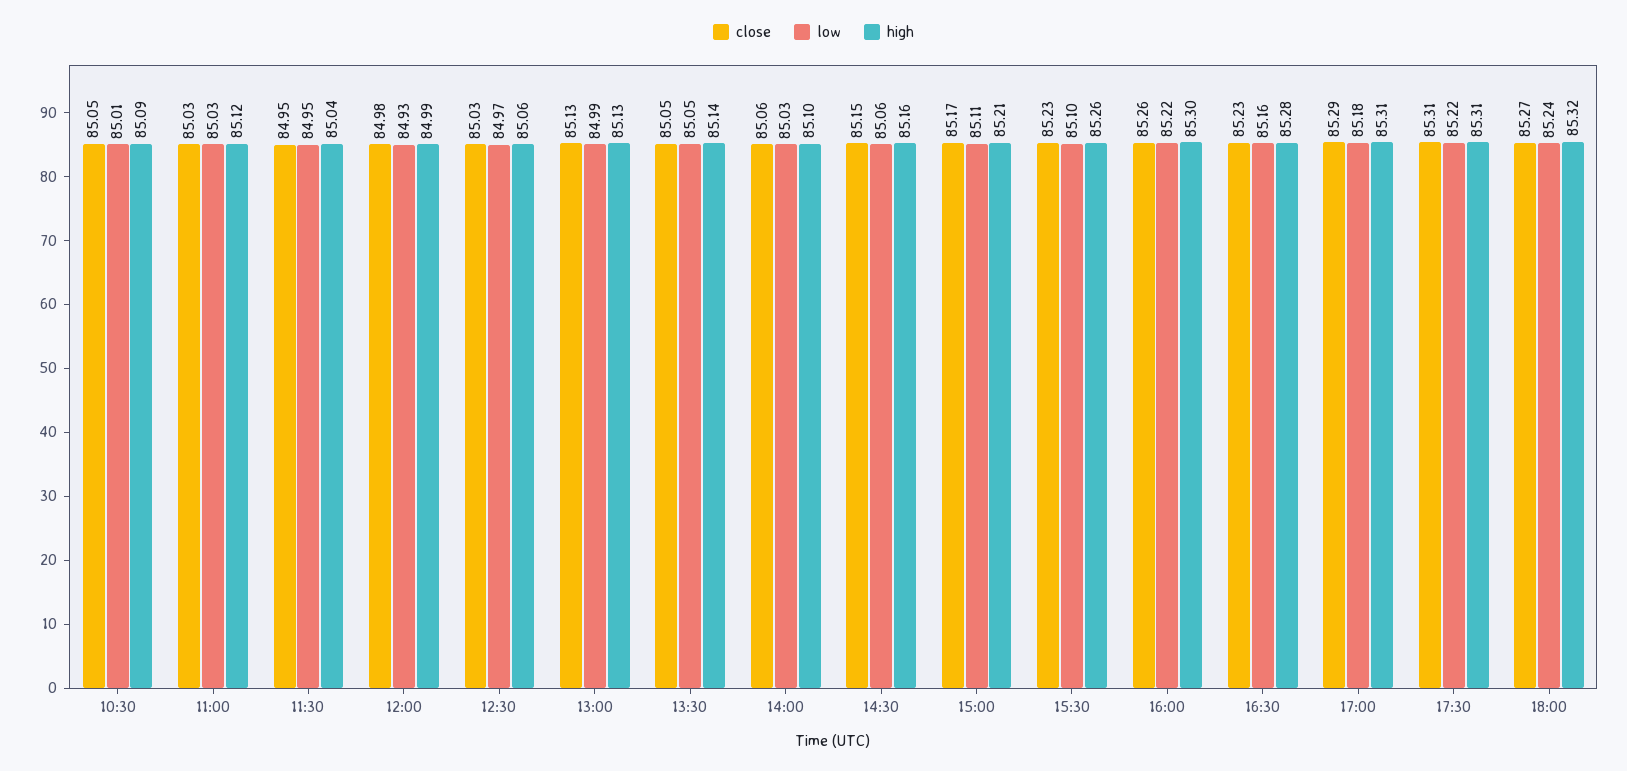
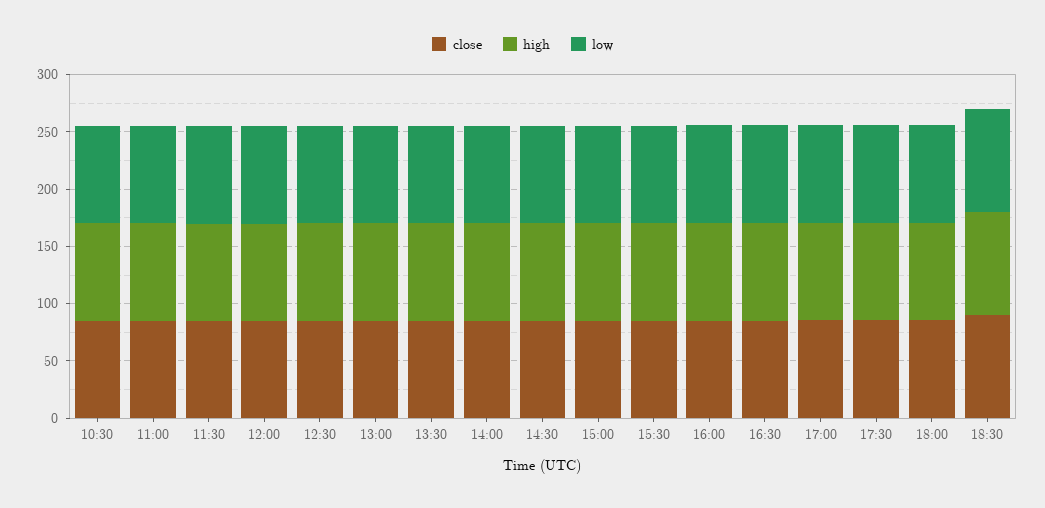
close, 18:30: none -> 90
high, 18:30: none -> 90
low, 18:30: none -> 90

